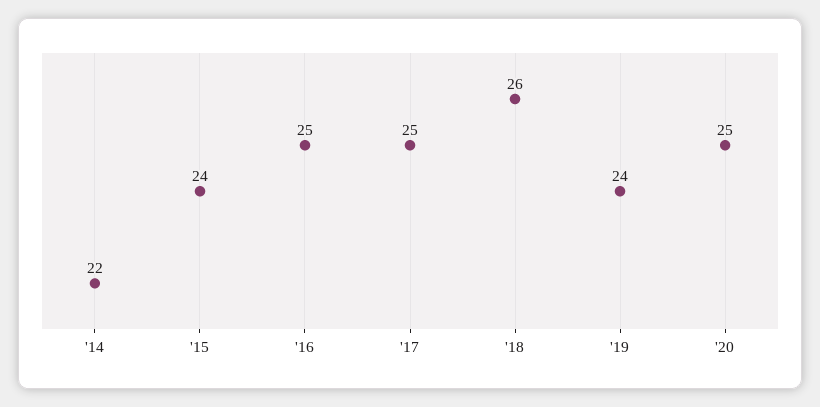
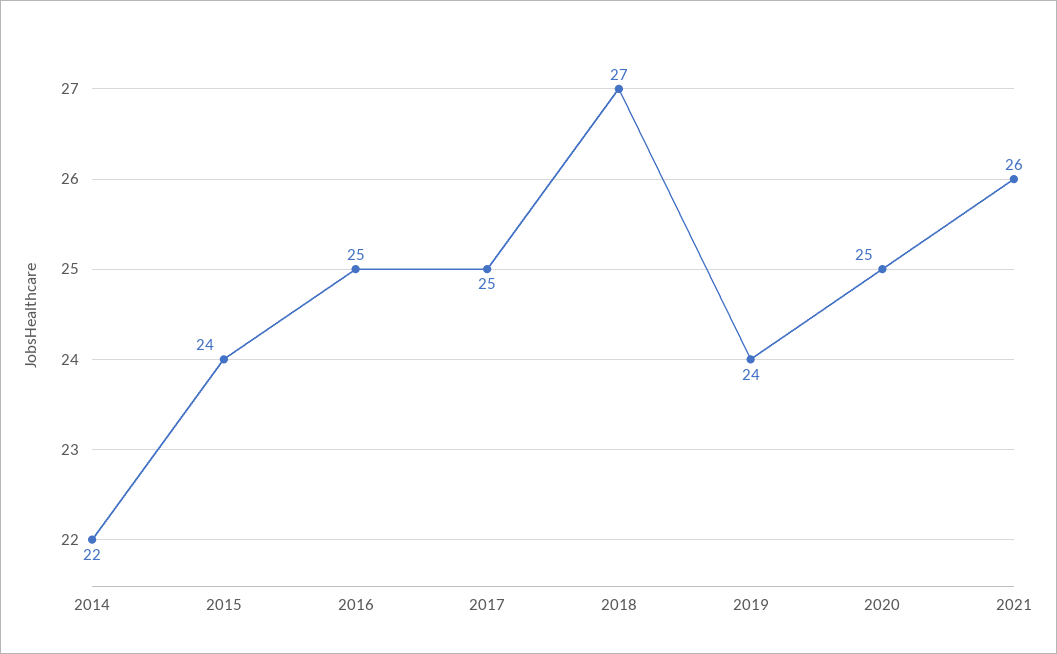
'18: 26 -> 27
2021: none -> 26

